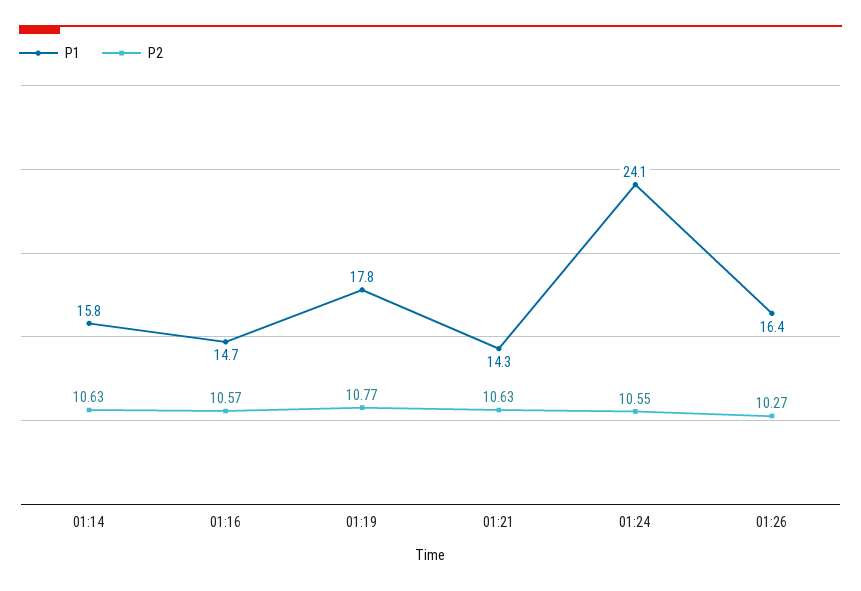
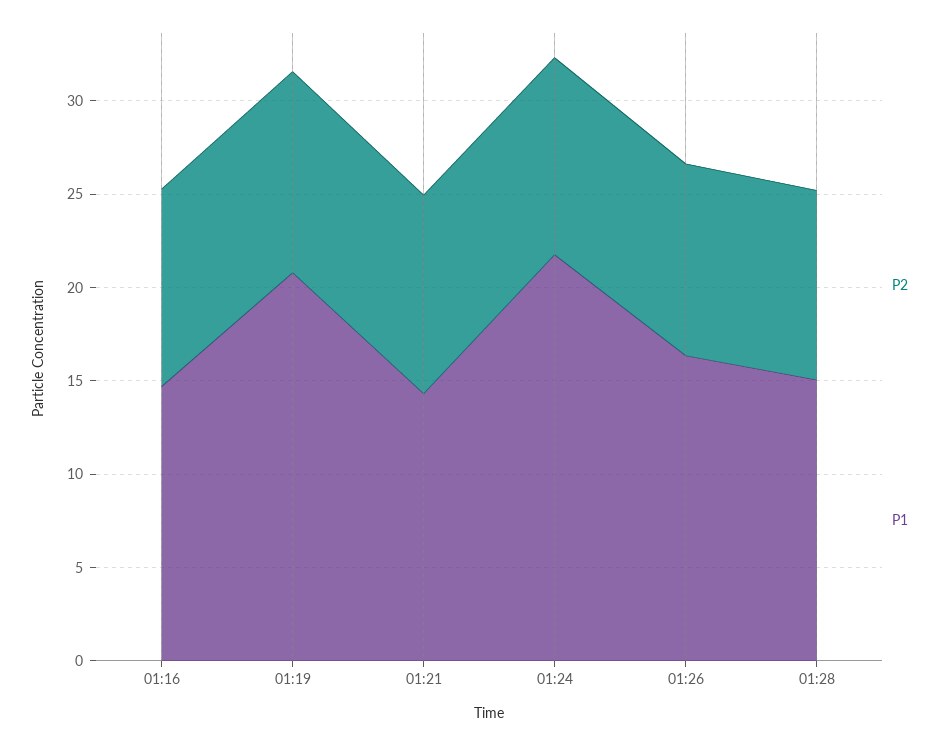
P1, 01:14: 15.8 -> none
P2, 01:14: 10.63 -> none
P1, 01:19: 17.8 -> 21
P1, 01:24: 24.1 -> 22
P2, 01:28: none -> 10
P1, 01:28: none -> 15

